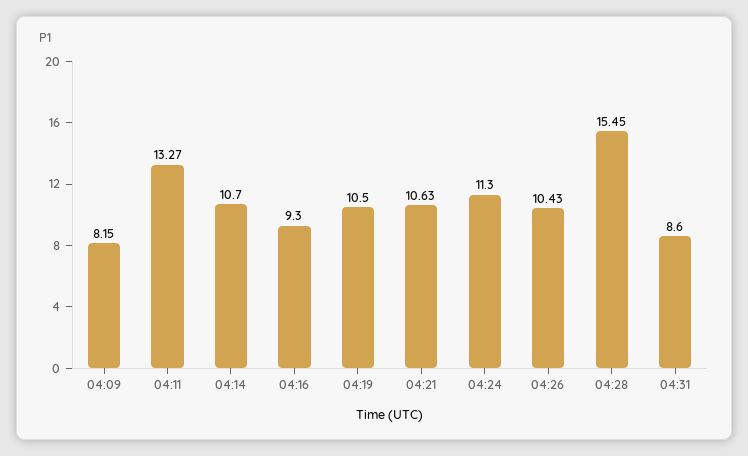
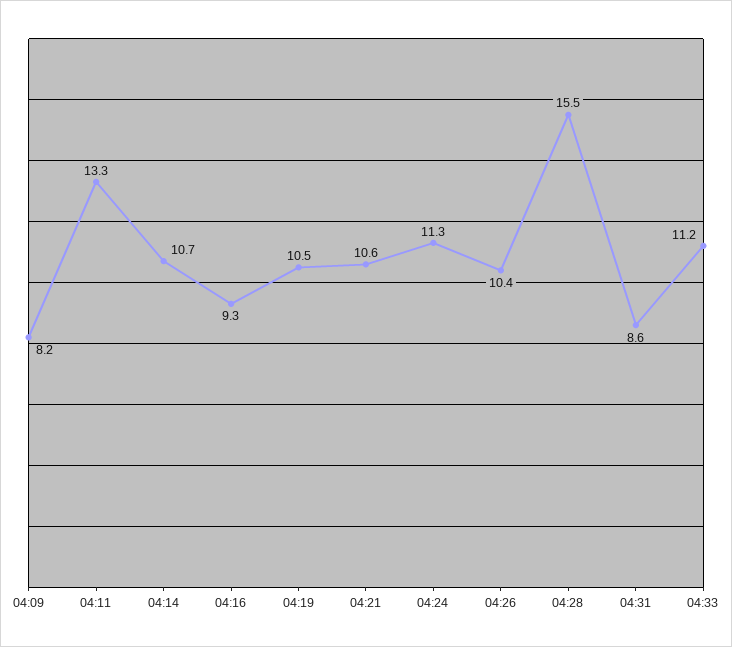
04:33: none -> 11.2

